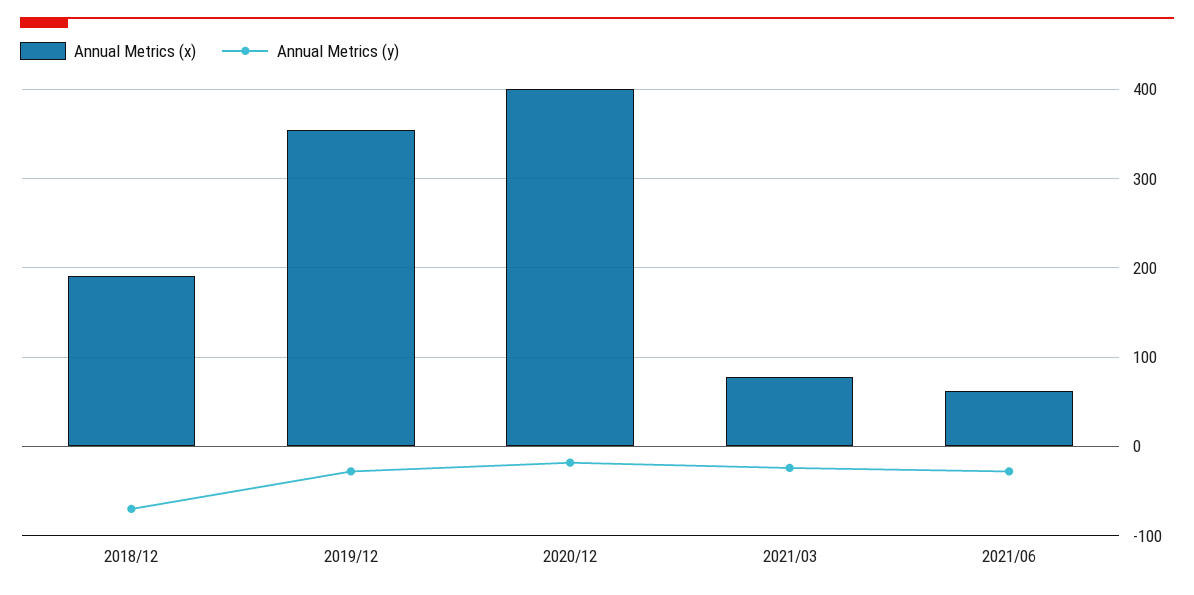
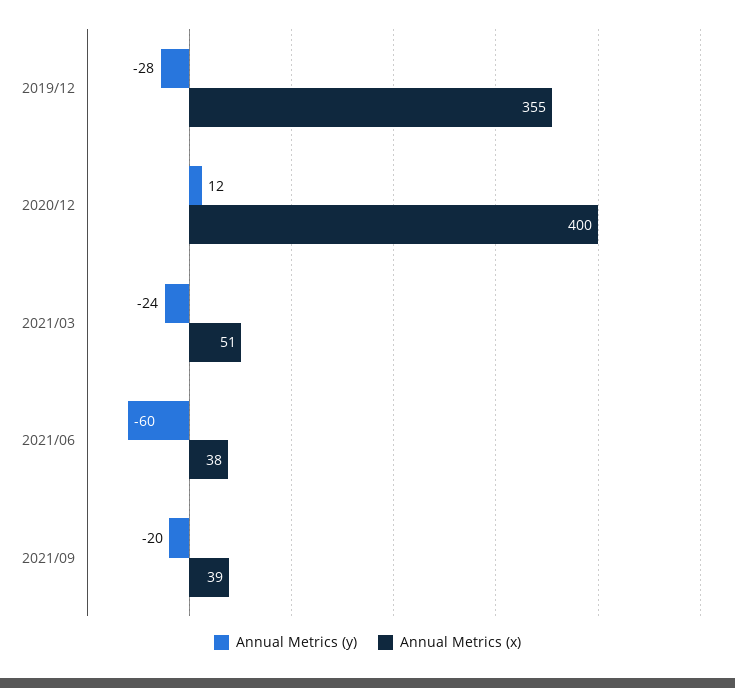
Annual Metrics (x), 2018/12: 190 -> none
Annual Metrics (y), 2018/12: -70 -> none
Annual Metrics (y), 2020/12: -20 -> 12
Annual Metrics (x), 2021/03: 80 -> 51
Annual Metrics (x), 2021/06: 60 -> 38
Annual Metrics (y), 2021/06: -30 -> -60
Annual Metrics (y), 2021/09: none -> -20
Annual Metrics (x), 2021/09: none -> 39

